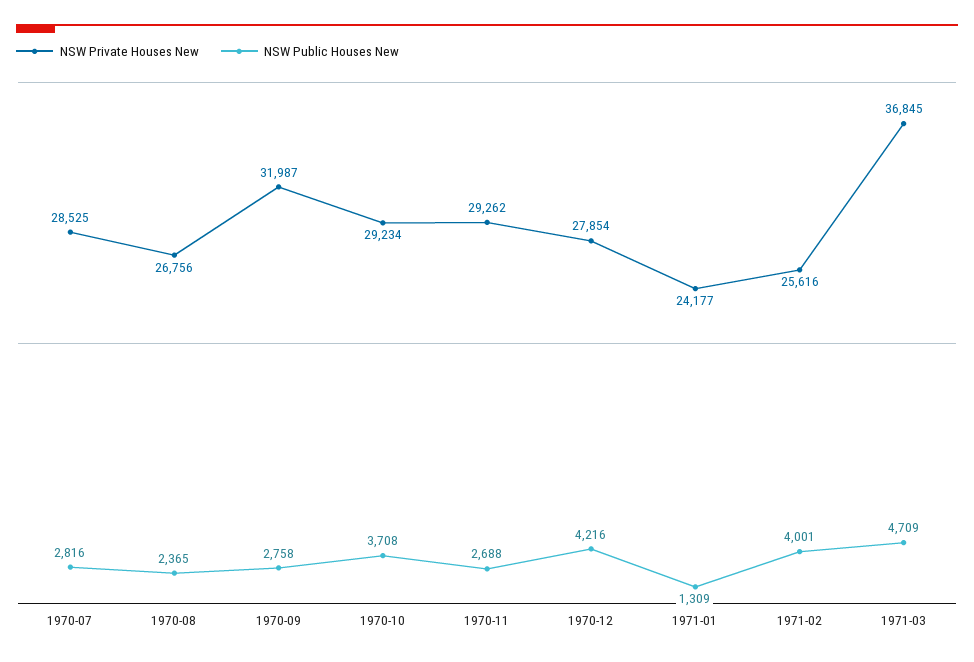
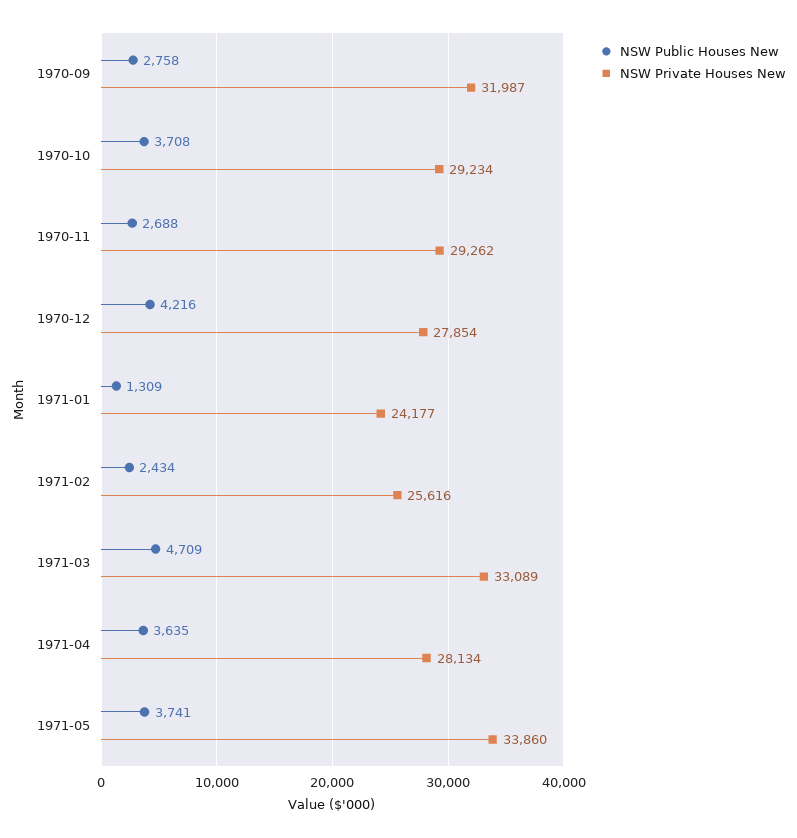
NSW Private Houses New, 1970-07: 28525 -> none
NSW Public Houses New, 1970-07: 2816 -> none
NSW Private Houses New, 1970-08: 26756 -> none
NSW Public Houses New, 1970-08: 2365 -> none
NSW Public Houses New, 1971-02: 4001 -> 2434
NSW Private Houses New, 1971-03: 36845 -> 33089
NSW Public Houses New, 1971-04: none -> 3635
NSW Private Houses New, 1971-04: none -> 28134
NSW Public Houses New, 1971-05: none -> 3741
NSW Private Houses New, 1971-05: none -> 33860

